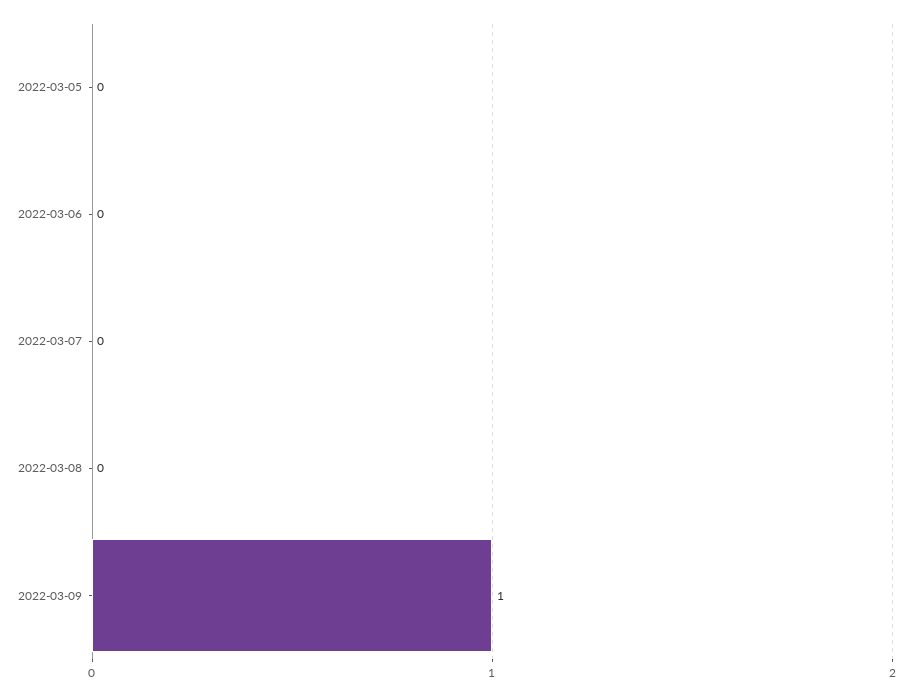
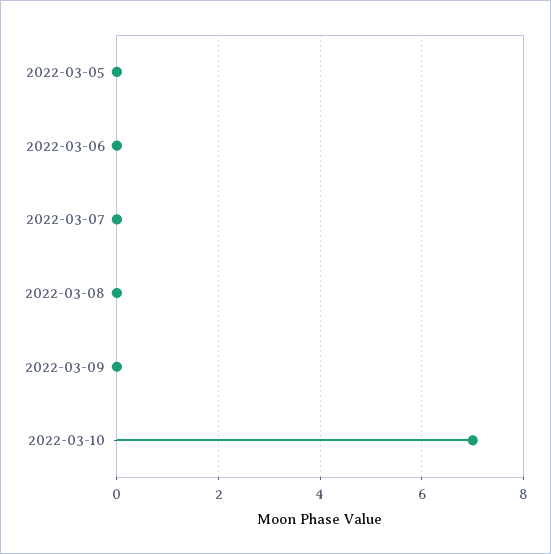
2022-03-09: 1 -> 0
2022-03-10: none -> 7

